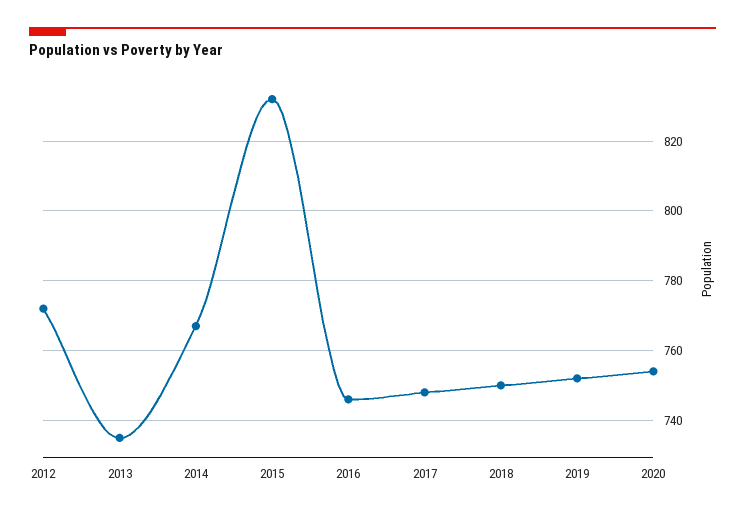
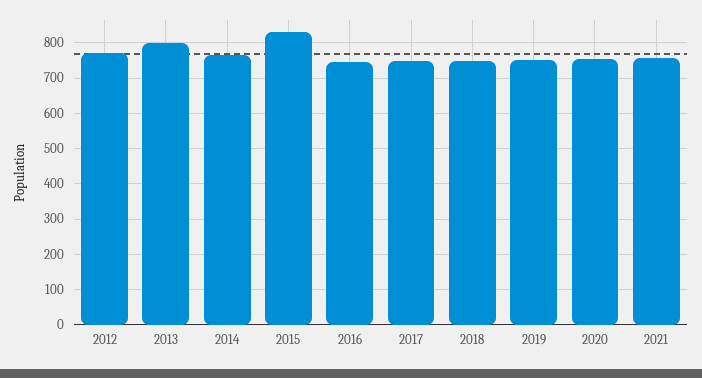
2013: 735 -> 800
2021: none -> 760

